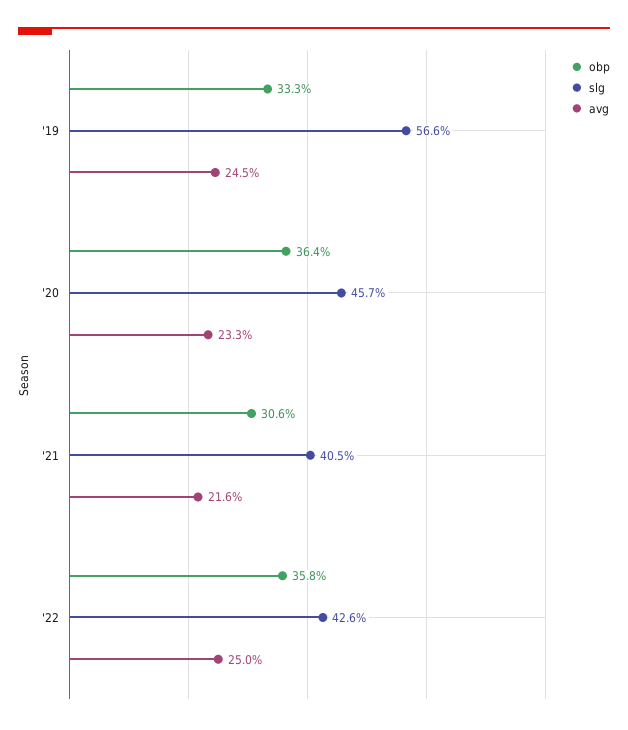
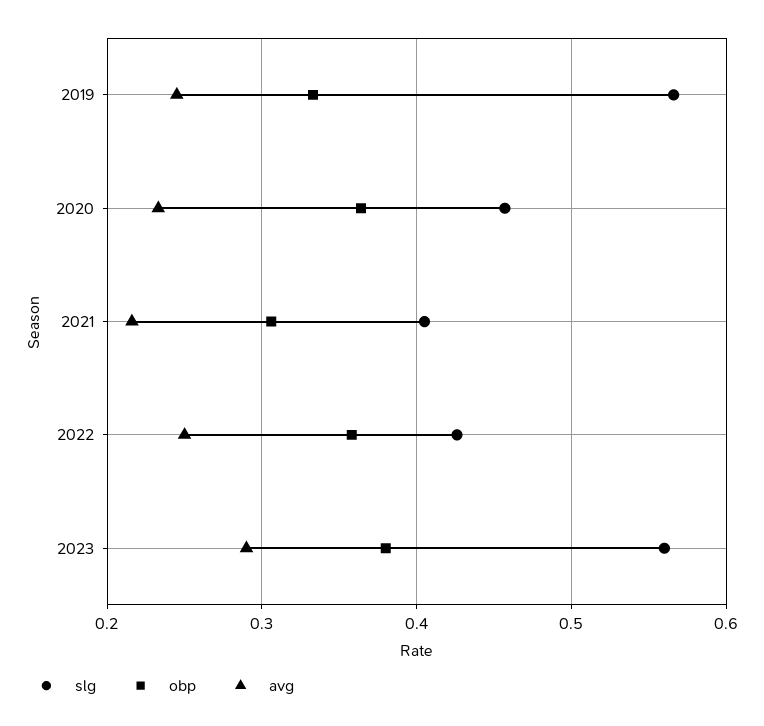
slg, 2023: none -> 0.56
obp, 2023: none -> 0.38
avg, 2023: none -> 0.29

